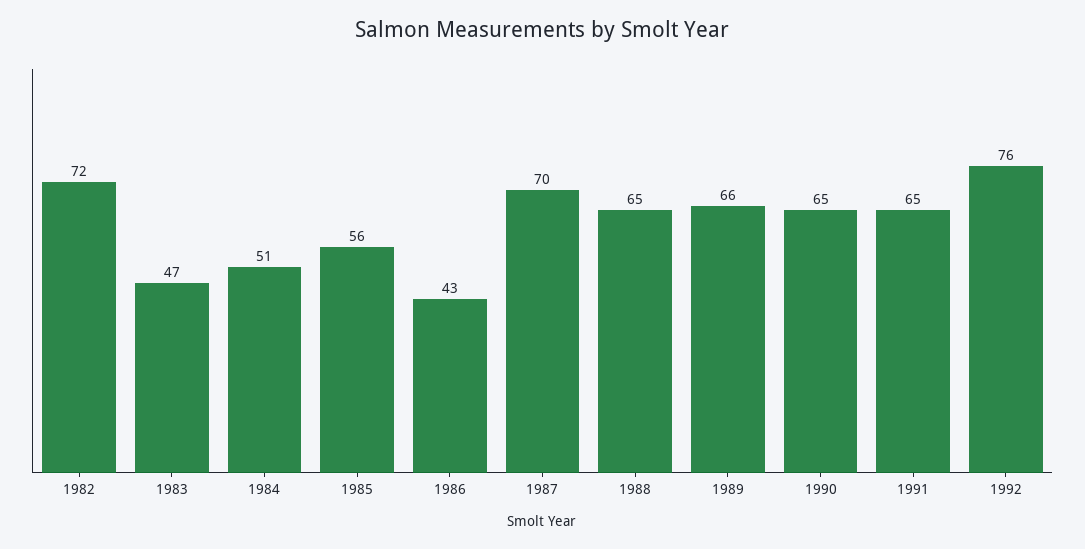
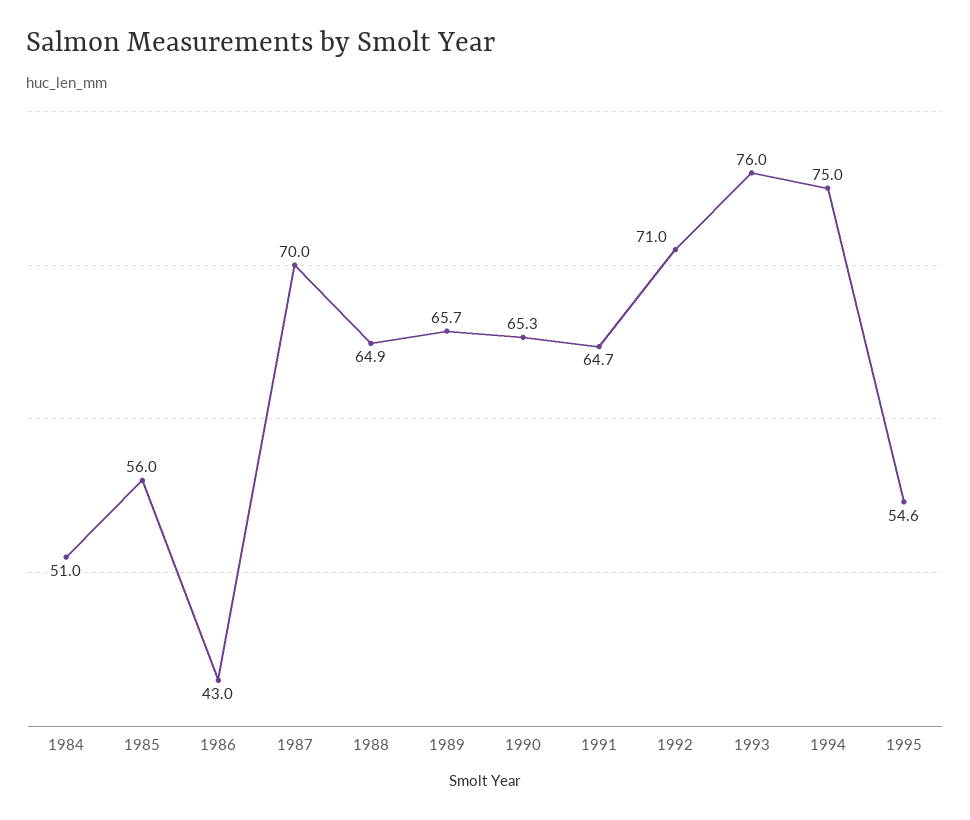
1982: 72 -> none
1983: 47 -> none
1992: 76 -> 71
1993: none -> 76
1994: none -> 75
1995: none -> 54.6

